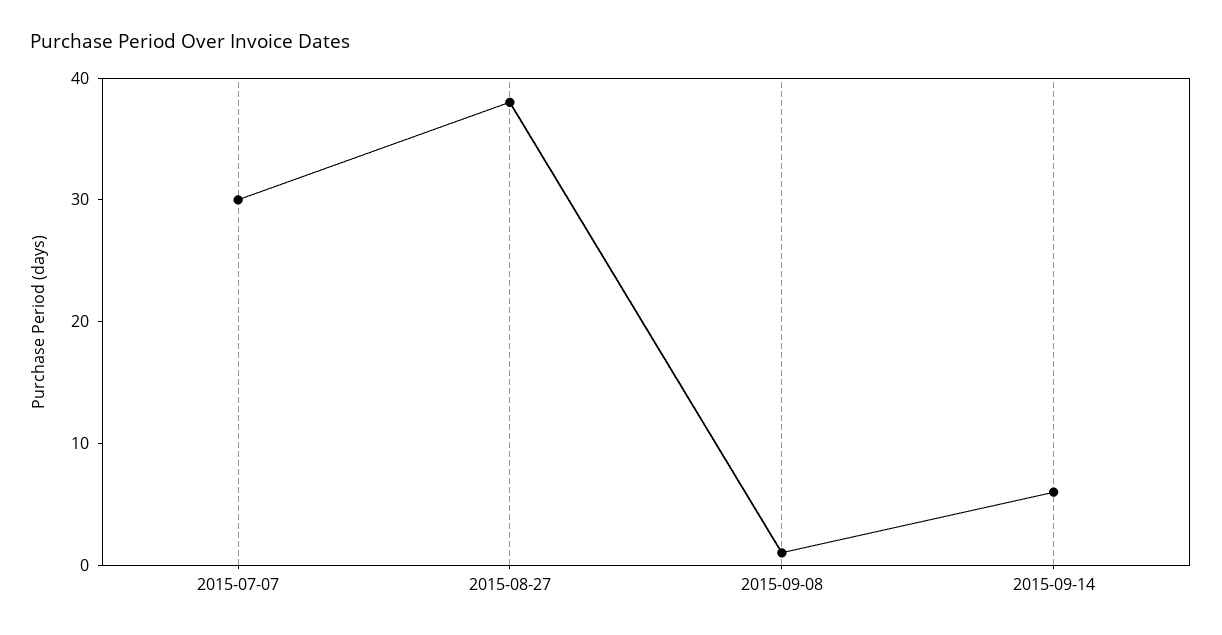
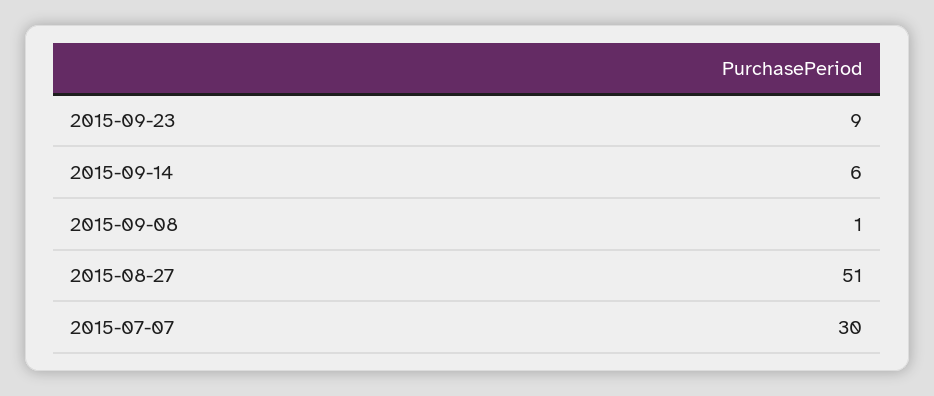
2015-08-27: 38 -> 51
2015-09-23: none -> 9

